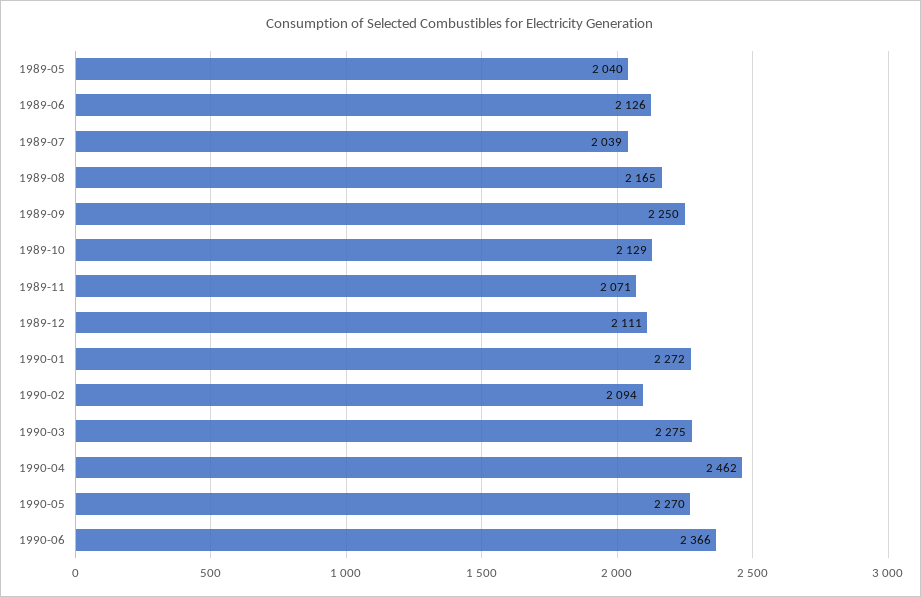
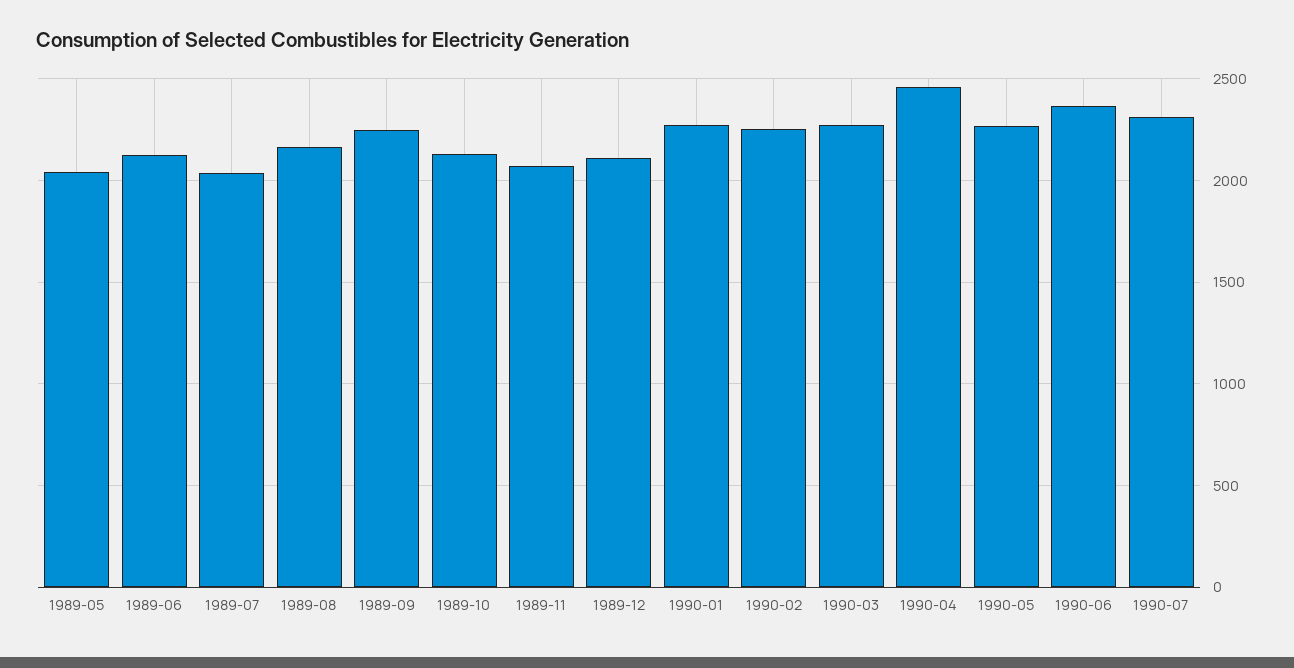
1990-02: 2094 -> 2250
1990-07: none -> 2300

